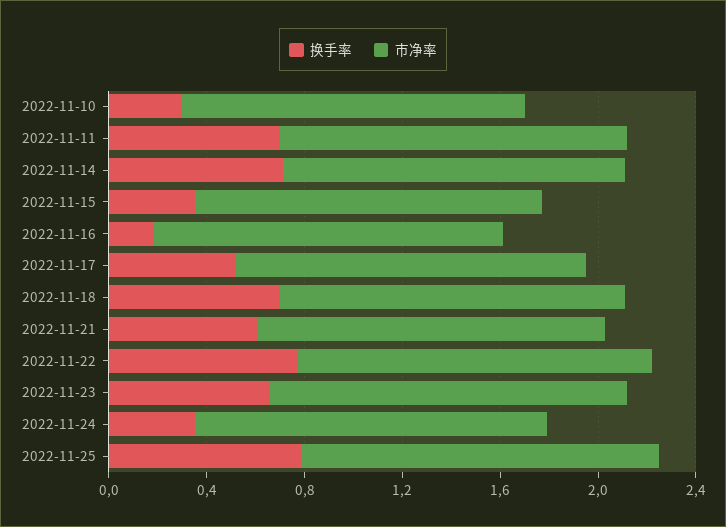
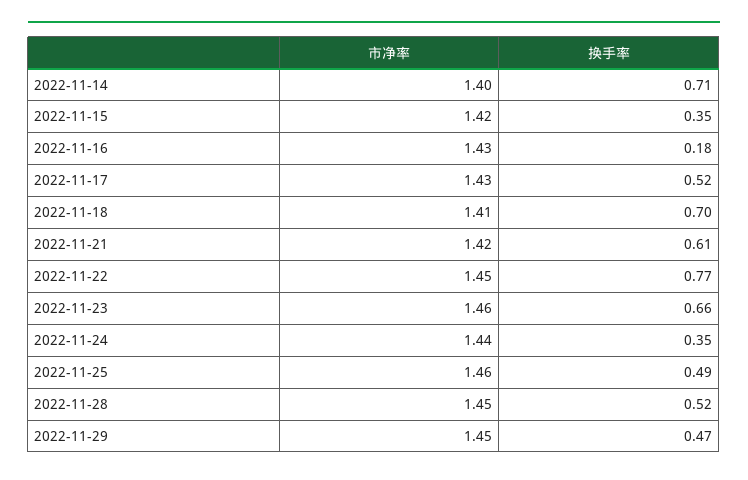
换手率, 2022-11-10: 0.3 -> none
市净率, 2022-11-10: 1.4 -> none
换手率, 2022-11-11: 0.7 -> none
市净率, 2022-11-11: 1.4 -> none
换手率, 2022-11-25: 0.8 -> 0.49
市净率, 2022-11-28: none -> 1.45
换手率, 2022-11-28: none -> 0.52
市净率, 2022-11-29: none -> 1.45
换手率, 2022-11-29: none -> 0.47

